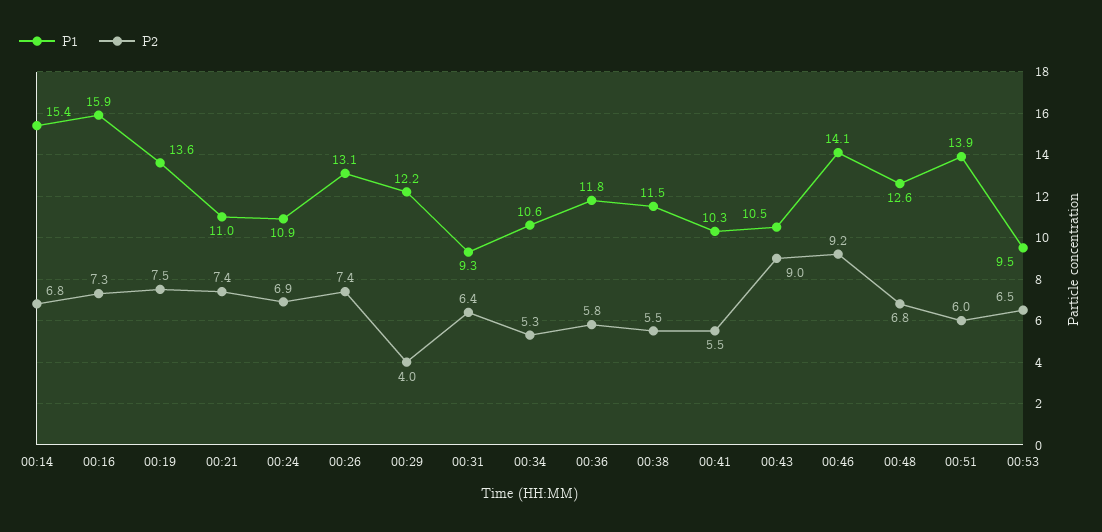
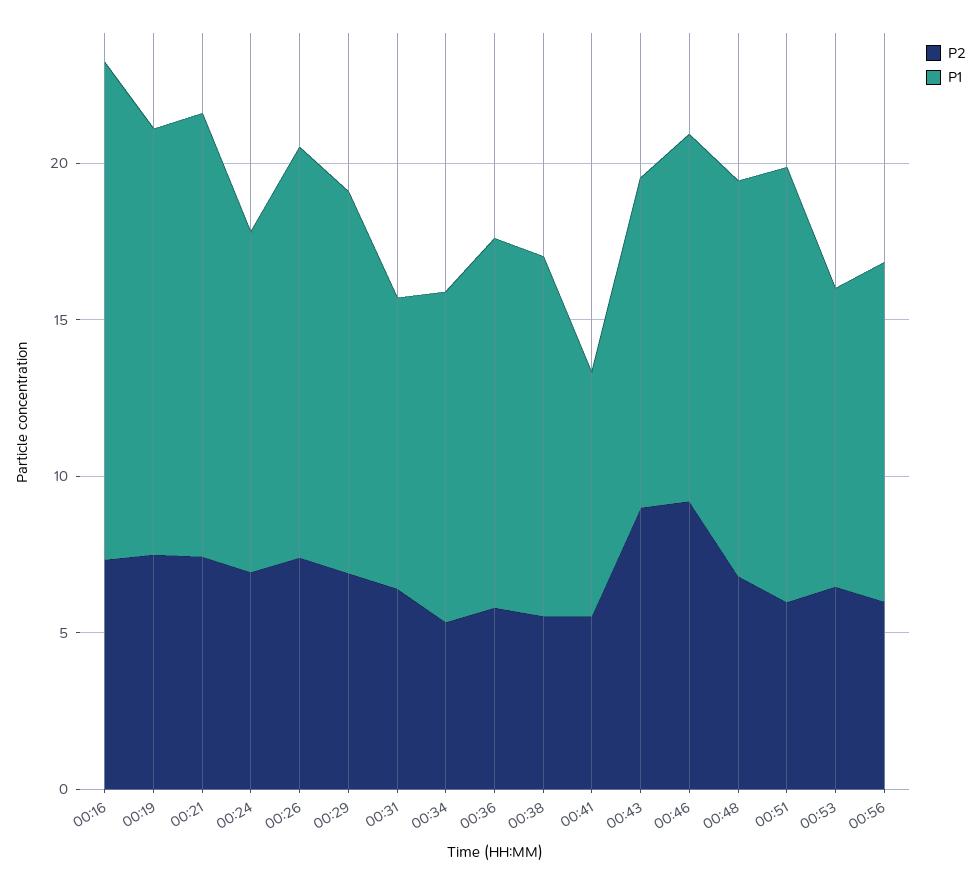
P1, 00:14: 15.4 -> none
P2, 00:14: 6.8 -> none
P1, 00:21: 11 -> 14
P2, 00:29: 4 -> 7
P1, 00:41: 10.3 -> 8
P1, 00:46: 14.1 -> 12
P2, 00:56: none -> 6
P1, 00:56: none -> 11

